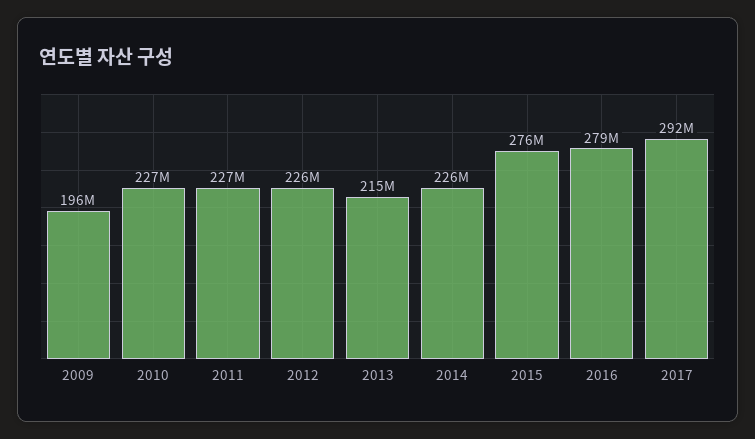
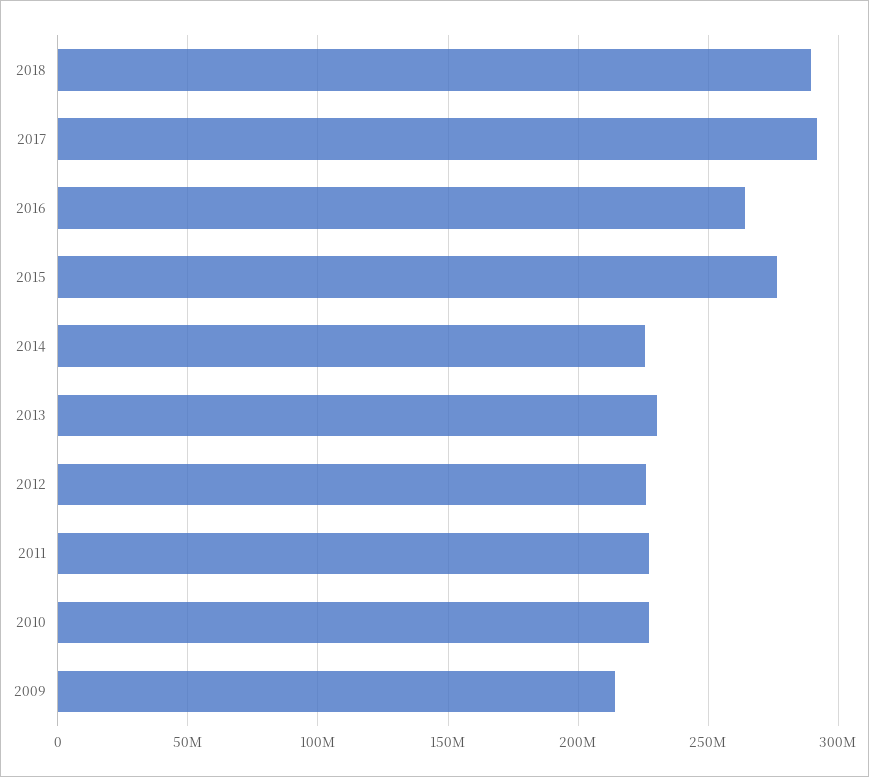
2009: 196000000 -> 215000000
2013: 215000000 -> 230000000
2016: 279000000 -> 265000000
2018: none -> 290000000

